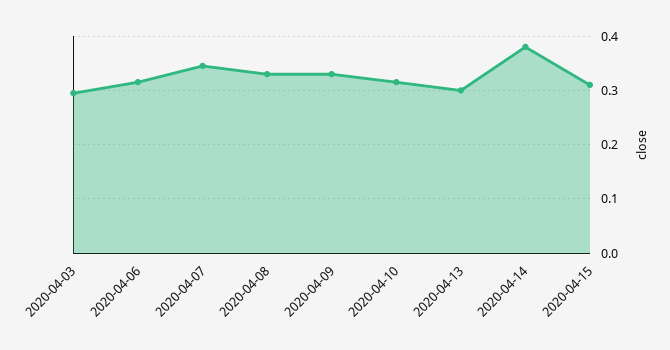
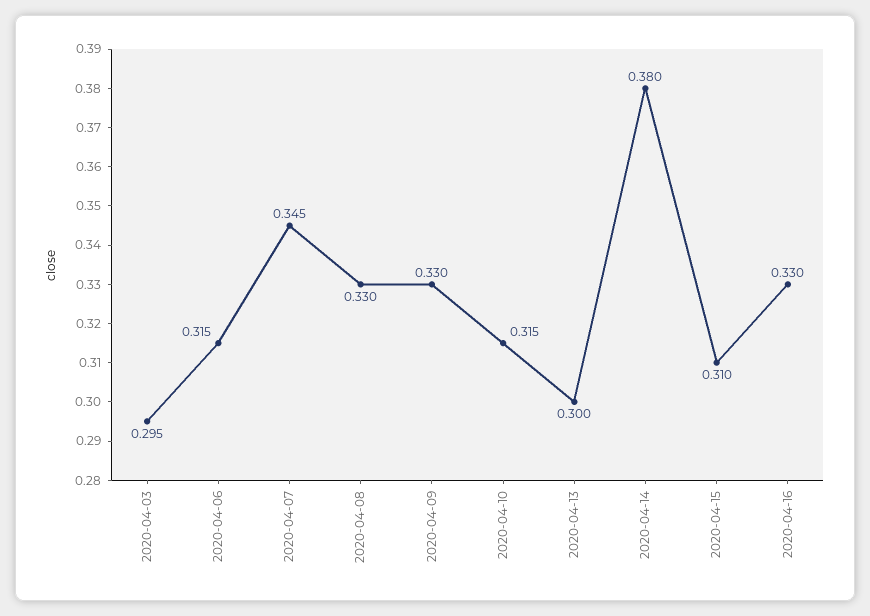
2020-04-16: none -> 0.33

